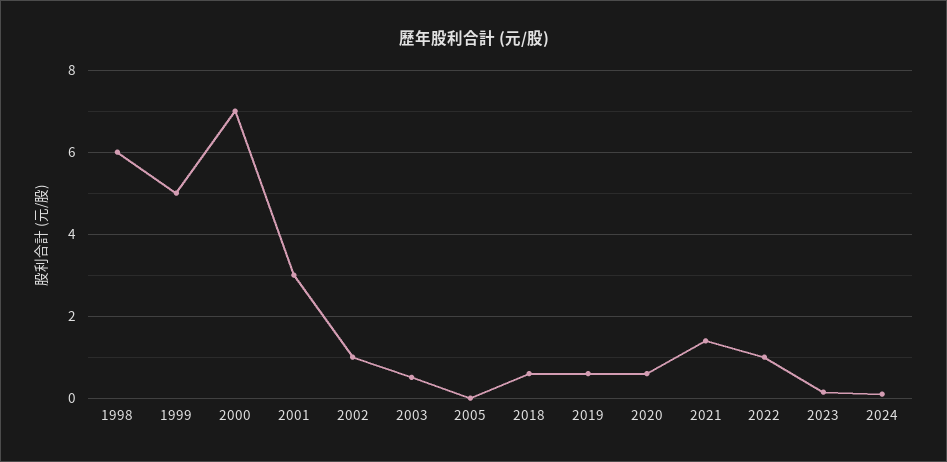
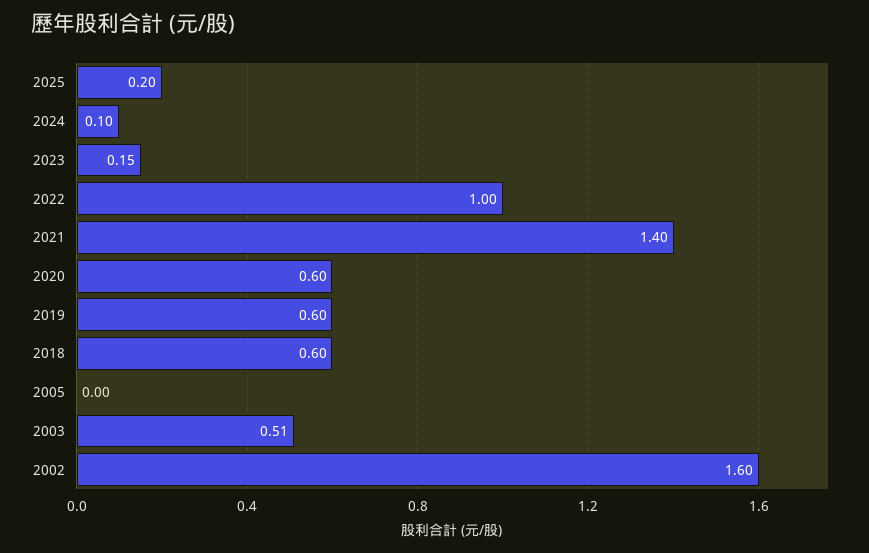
1998: 6 -> none
1999: 5 -> none
2000: 7 -> none
2001: 3 -> none
2002: 1 -> 1.6
2025: none -> 0.2

